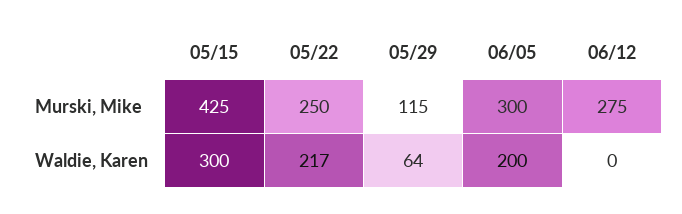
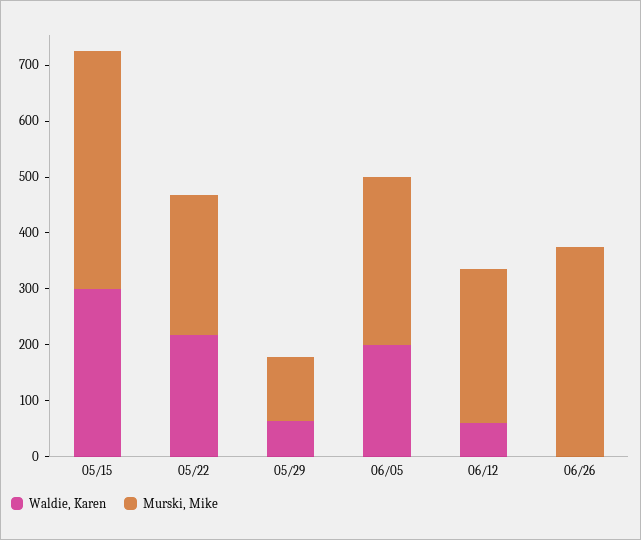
Waldie, Karen, 06/12: 0 -> 60
Waldie, Karen, 06/26: none -> 0
Murski, Mike, 06/26: none -> 380

